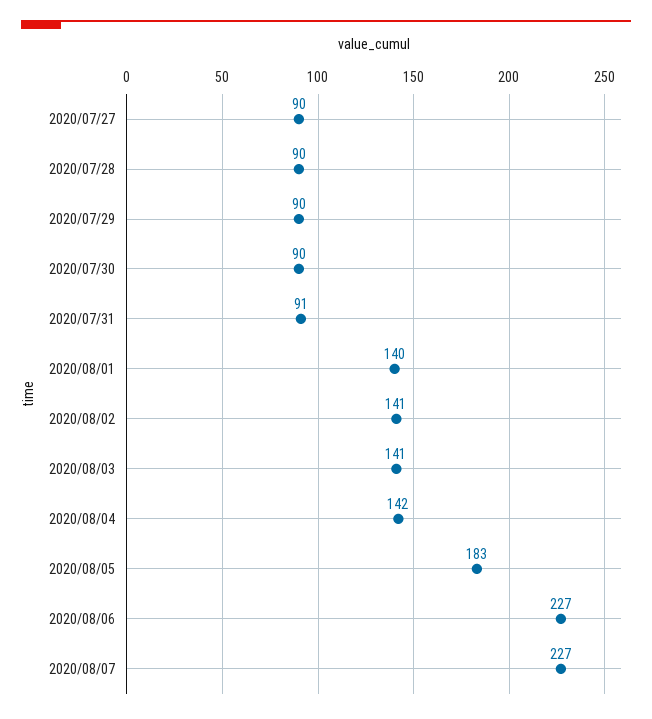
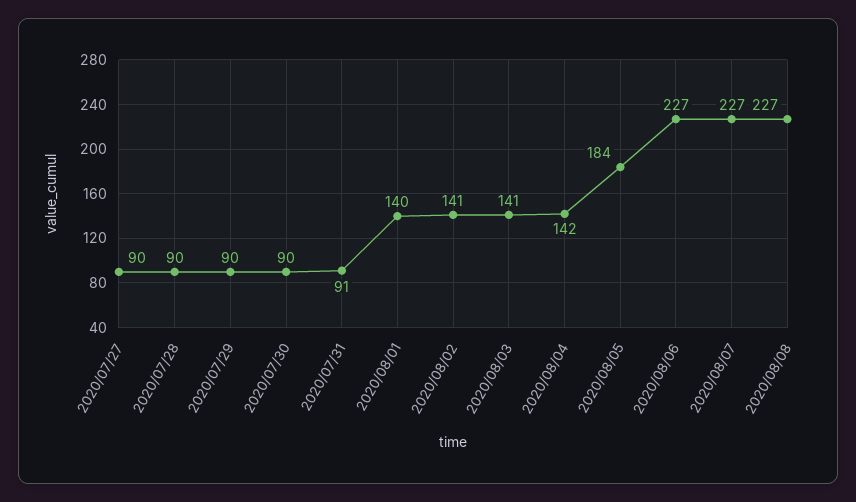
2020/08/05: 183 -> 184
2020/08/08: none -> 227

